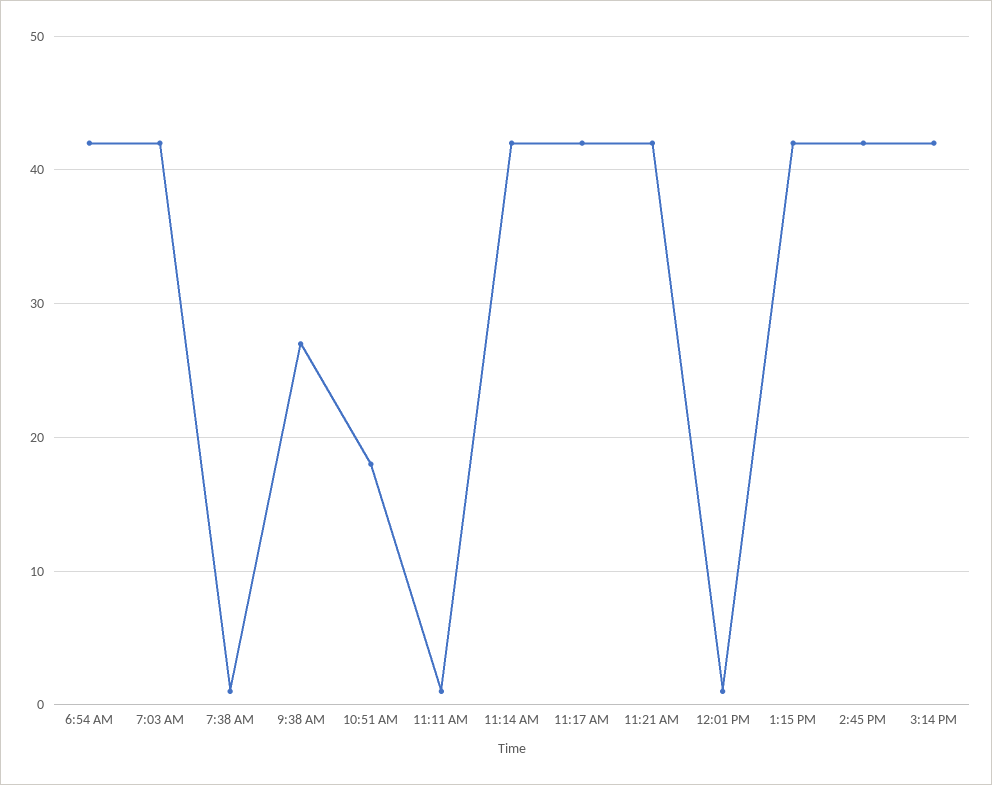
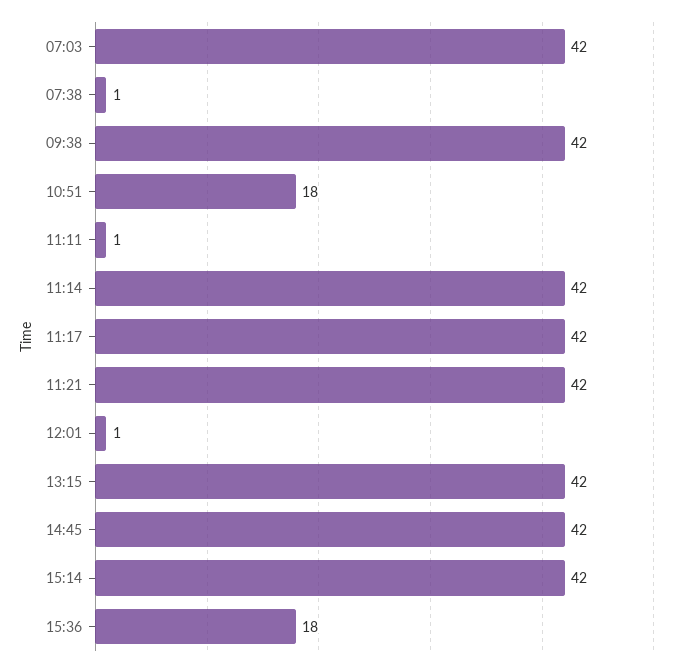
6:54 AM: 42 -> none
9:38 AM: 27 -> 42
15:36: none -> 18

